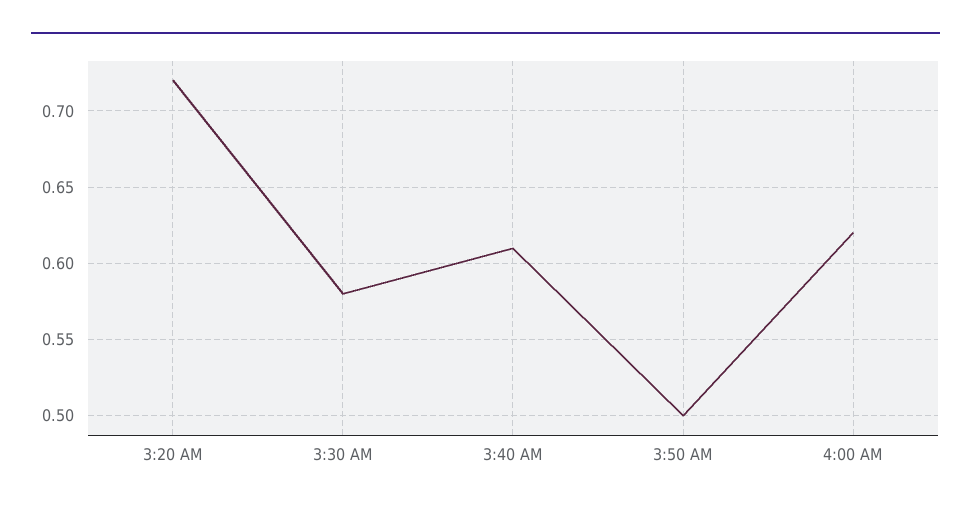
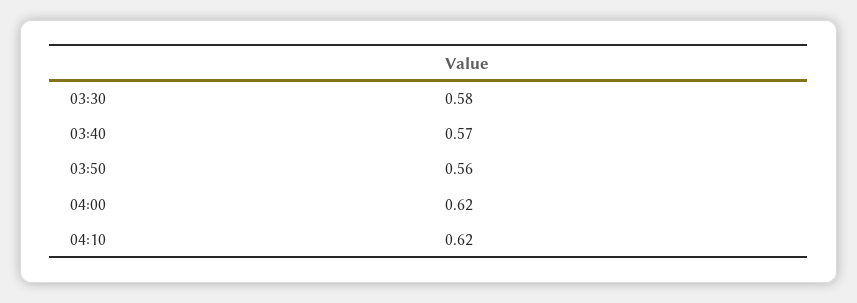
3:20 AM: 0.72 -> none
3:40 AM: 0.61 -> 0.57
3:50 AM: 0.5 -> 0.56
04:10: none -> 0.62

